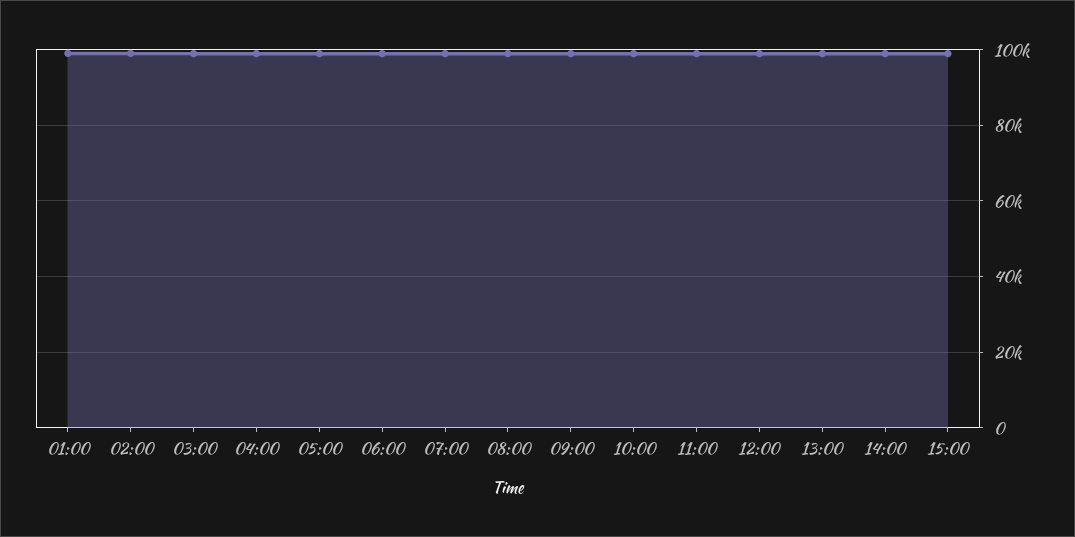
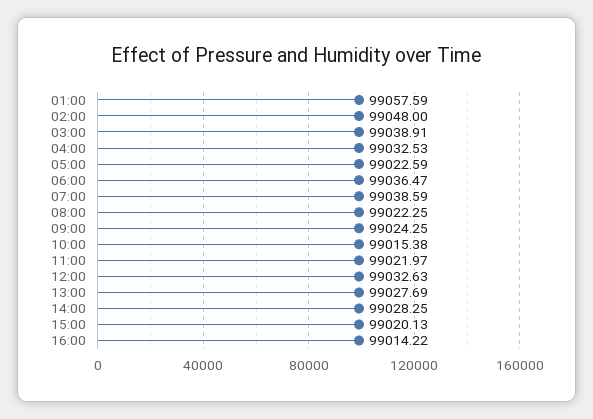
16:00: none -> 99014.22

